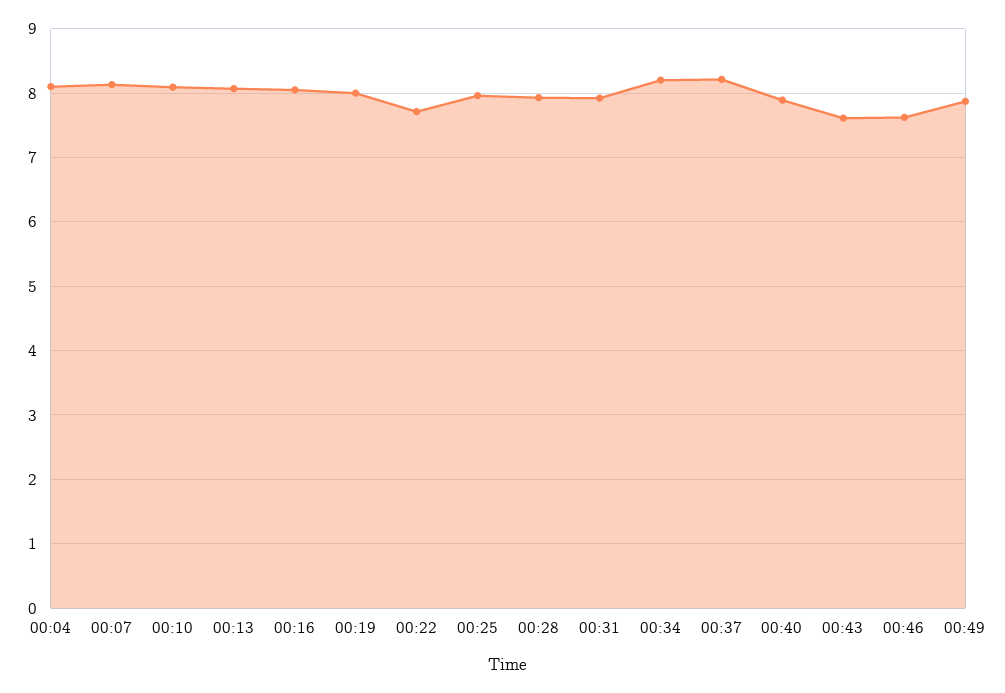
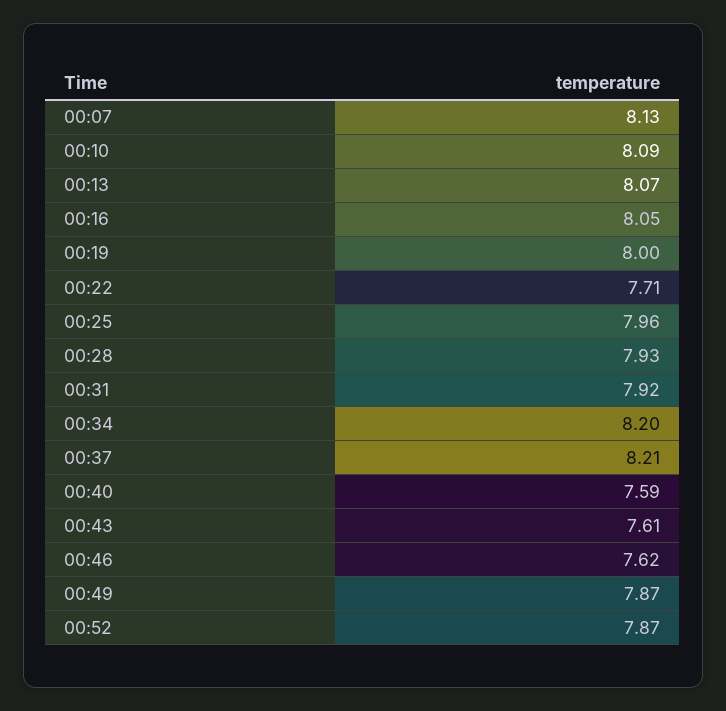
00:04: 8.1 -> none
00:40: 7.9 -> 7.59
00:52: none -> 7.87

